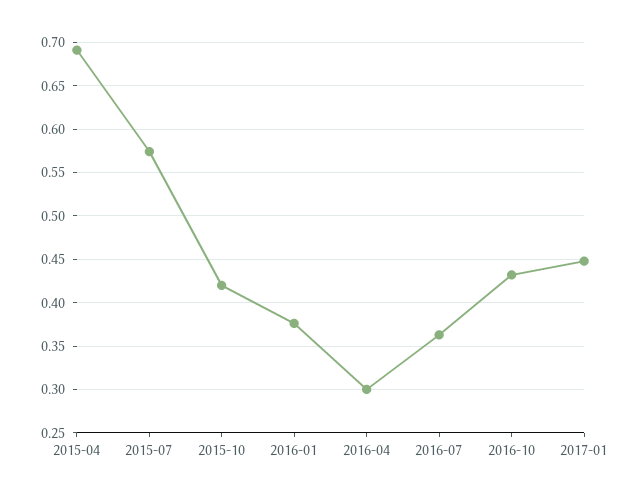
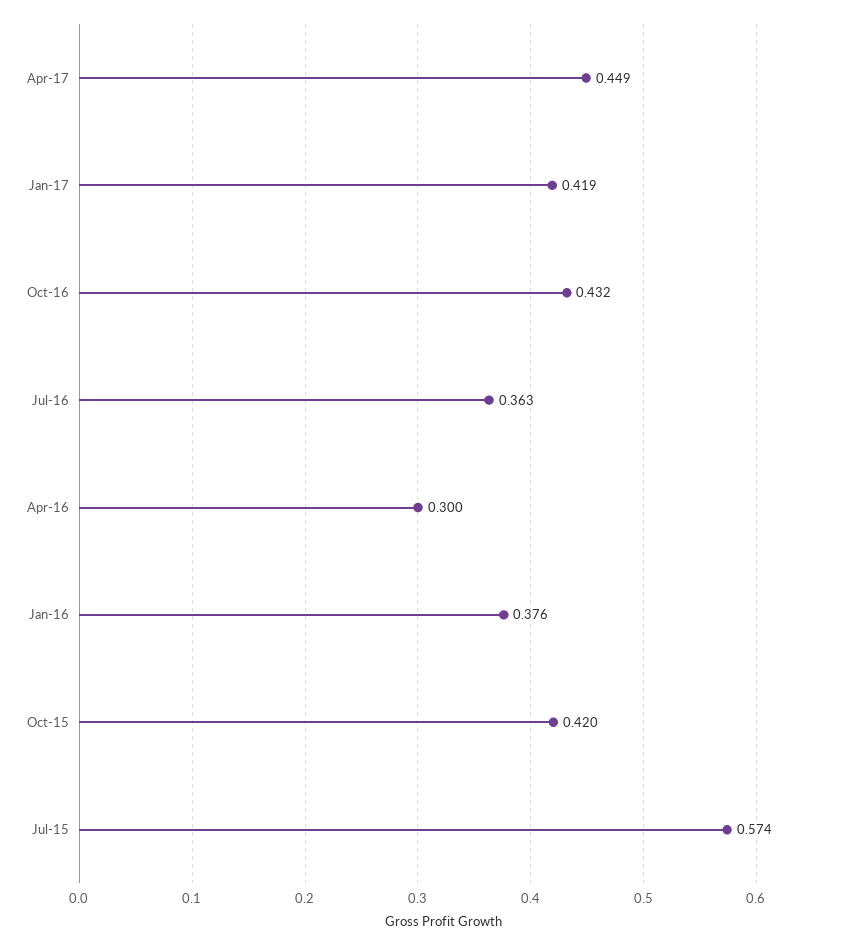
2015-04: 0.69 -> none
2017-01: 0.45 -> 0.419
Apr-17: none -> 0.449

